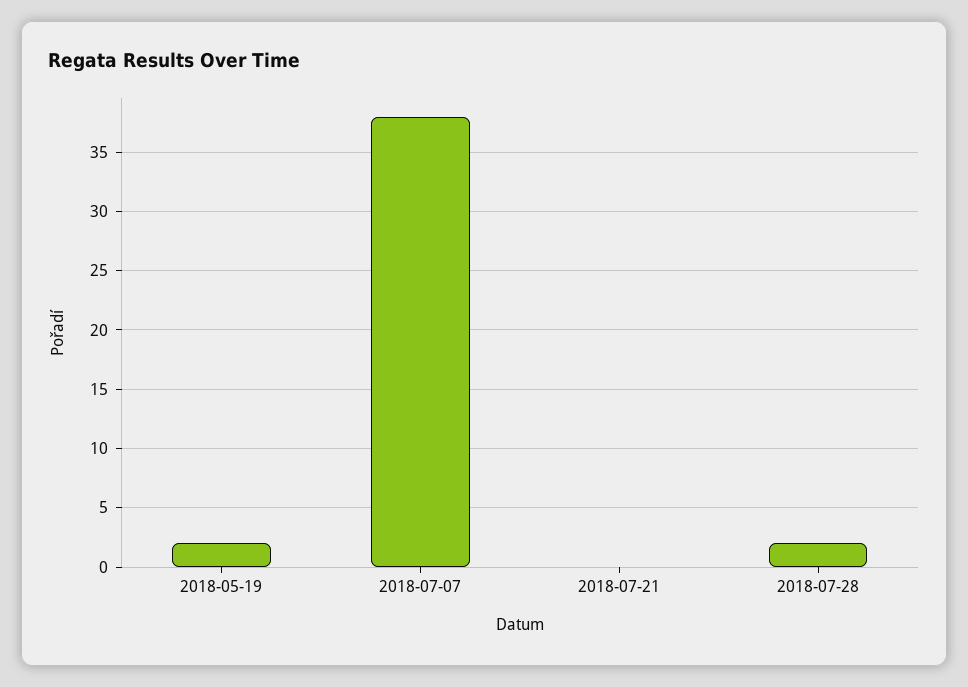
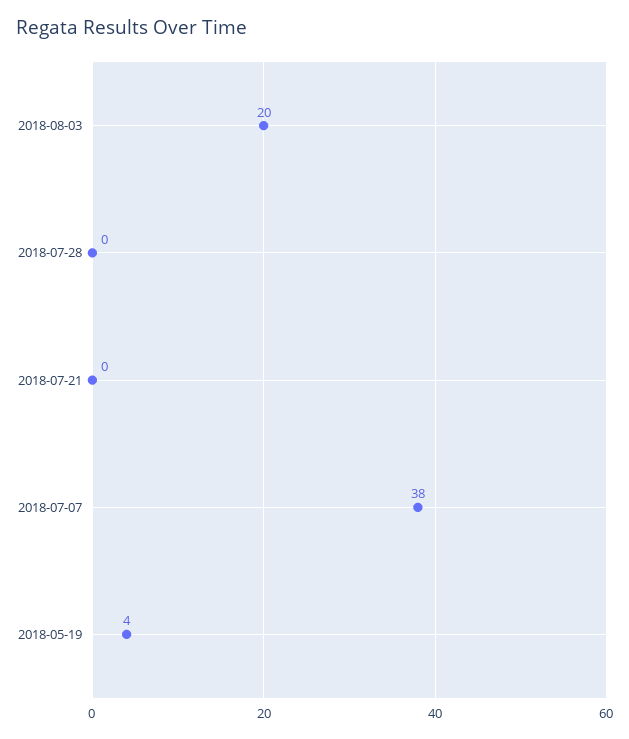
2018-05-19: 2 -> 4
2018-07-28: 2 -> 0
2018-08-03: none -> 20

